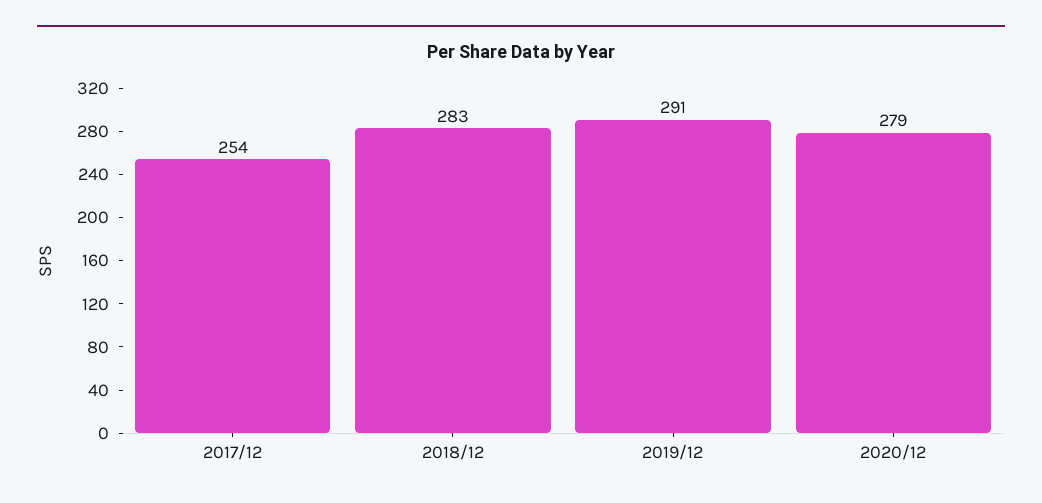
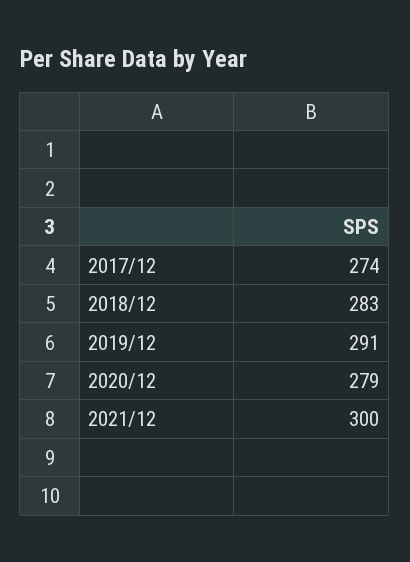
2017/12: 254 -> 274
2021/12: none -> 300

